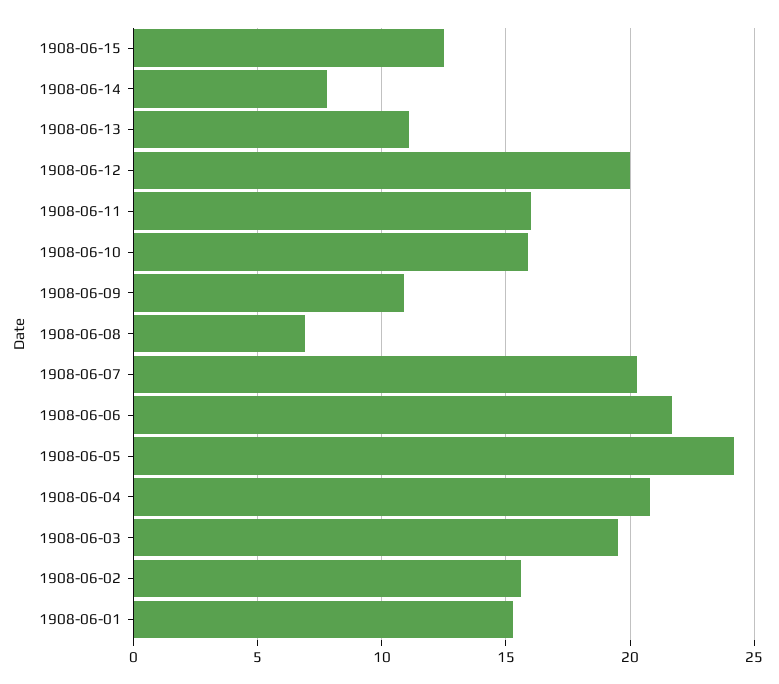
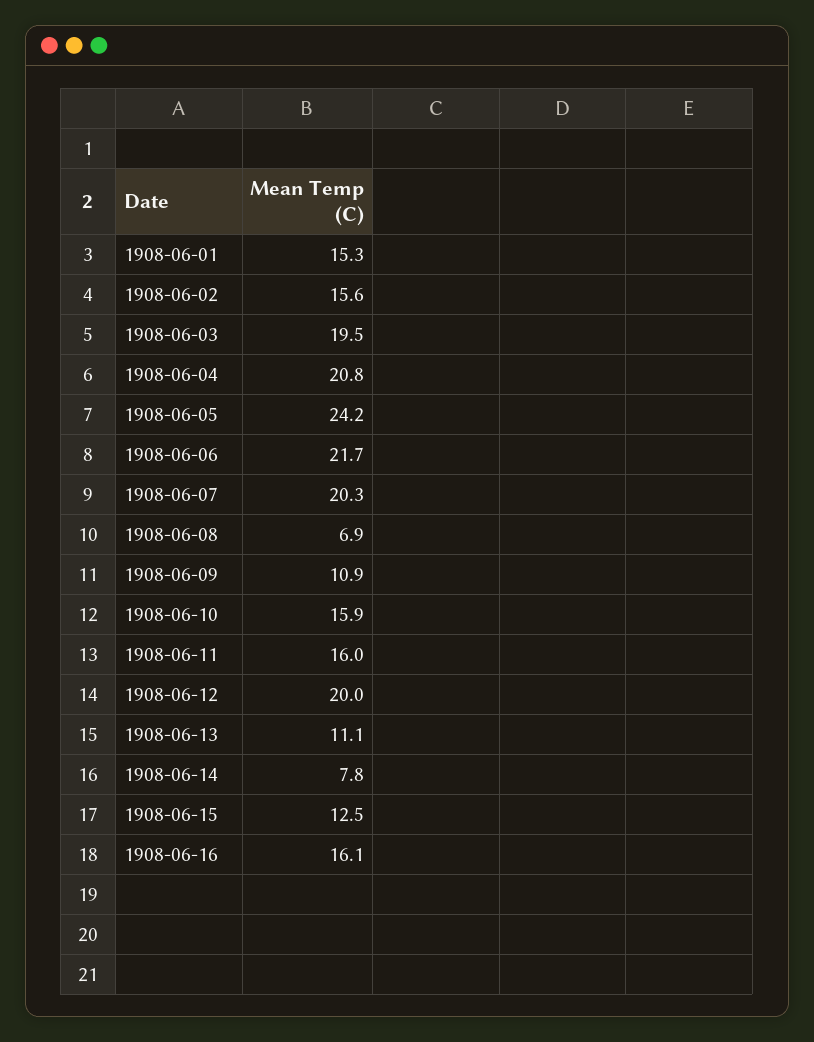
1908-06-16: none -> 16.1

